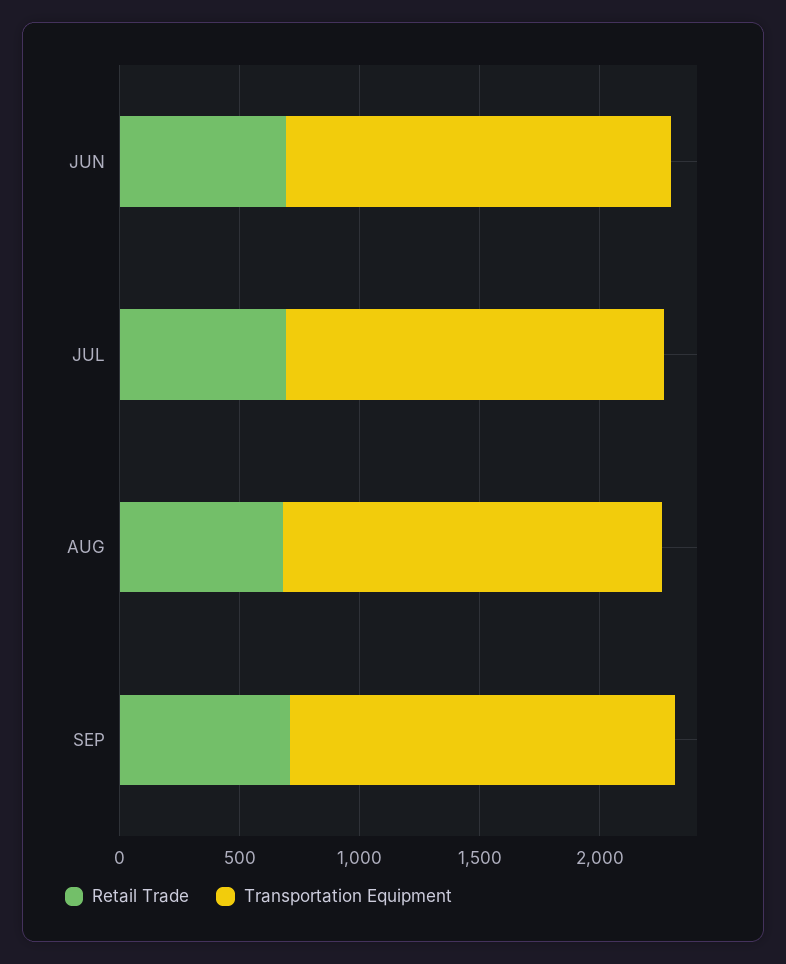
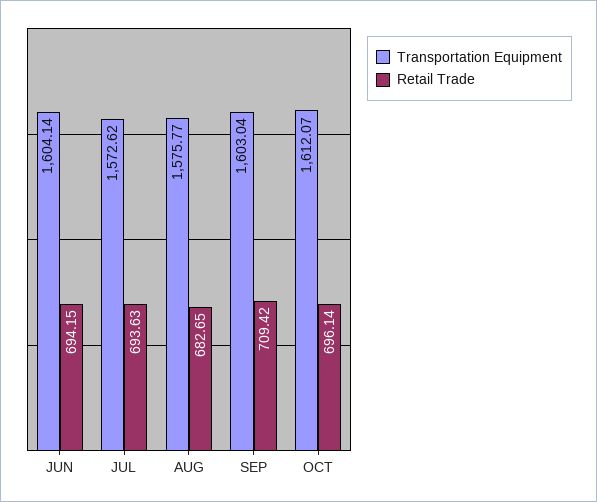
Transportation Equipment, OCT: none -> 1612.07
Retail Trade, OCT: none -> 696.14

